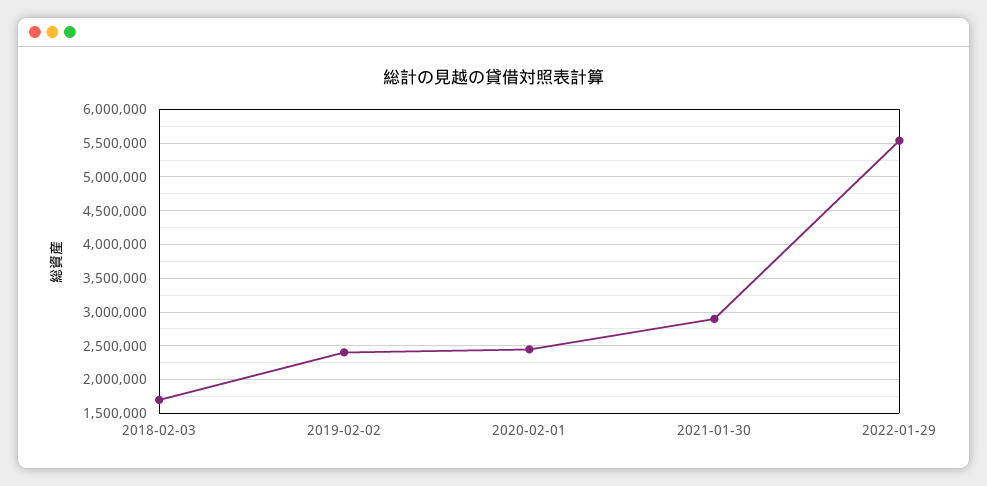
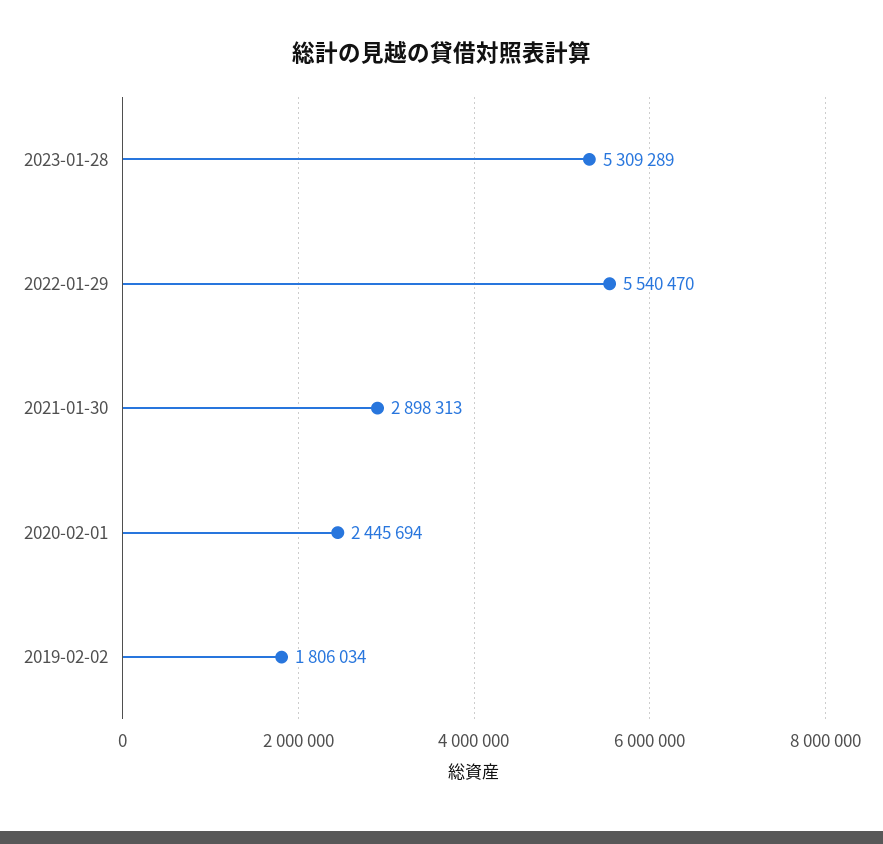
2018-02-03: 1700000 -> none
2019-02-02: 2400000 -> 1806034
2023-01-28: none -> 5309289

